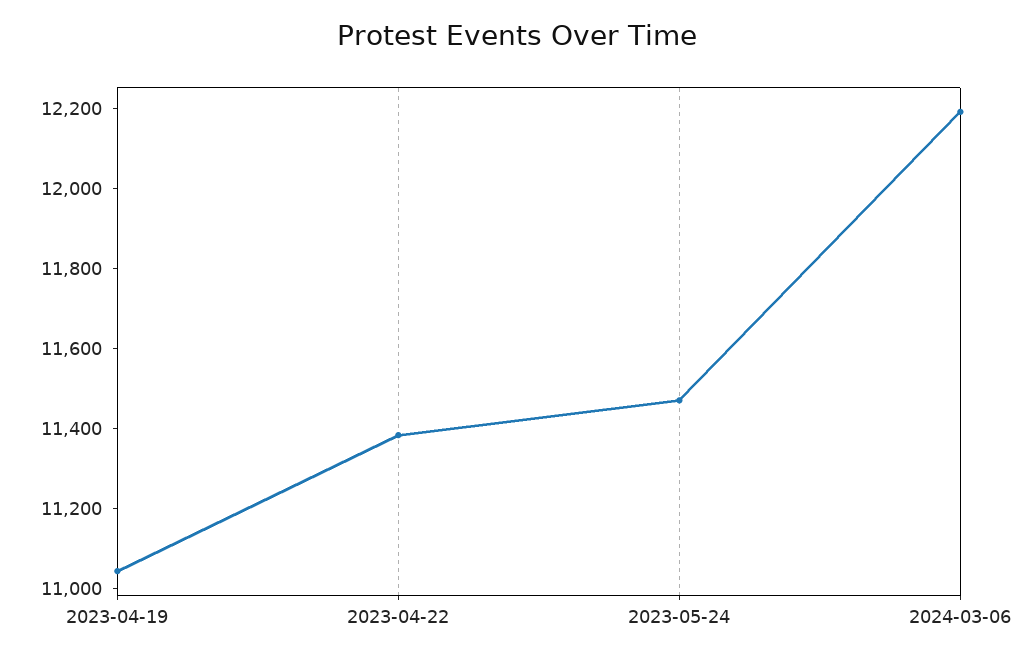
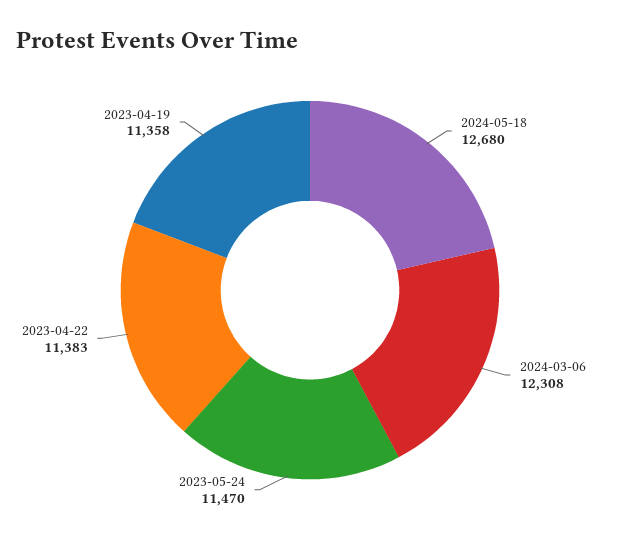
2023-04-19: 11050 -> 11358
2024-03-06: 12200 -> 12308
2024-05-18: none -> 12680

